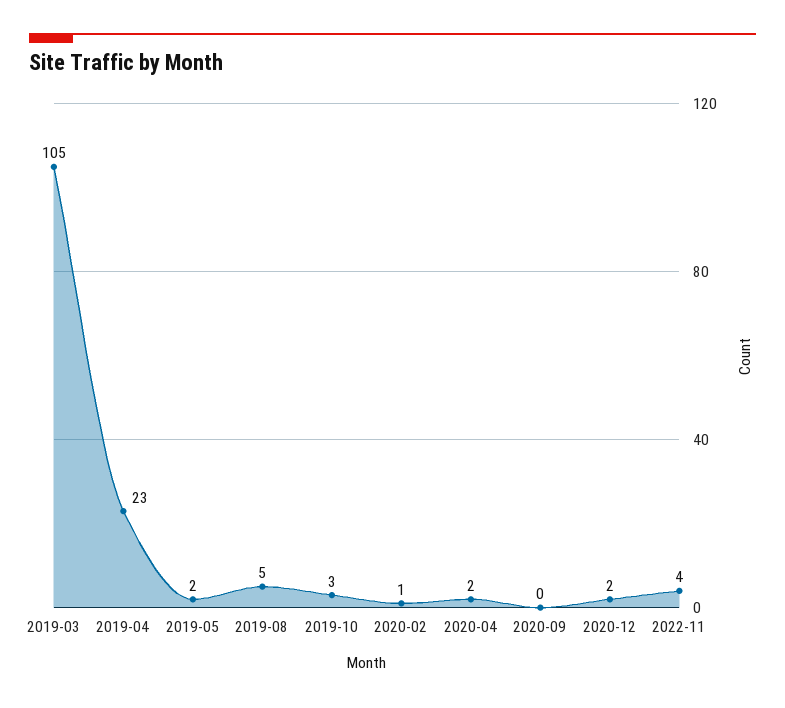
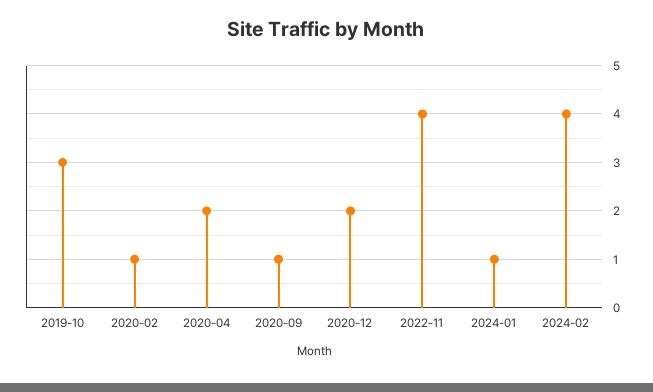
2019-03: 105 -> none
2019-04: 23 -> none
2019-05: 2 -> none
2019-08: 5 -> none
2020-09: 0 -> 1
2024-01: none -> 1
2024-02: none -> 4

